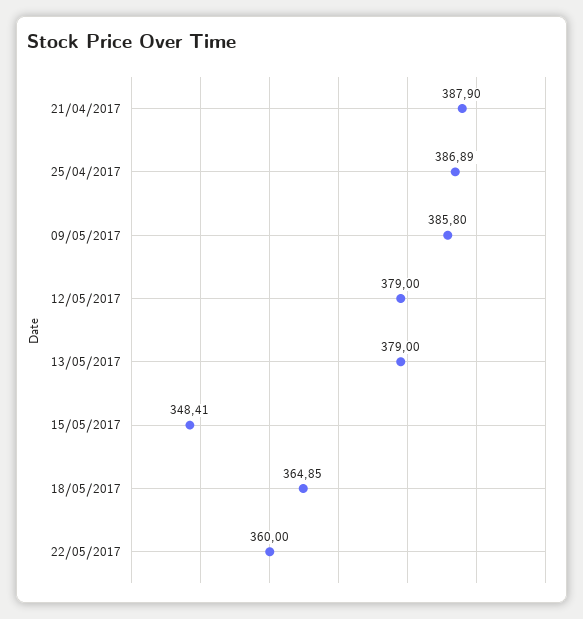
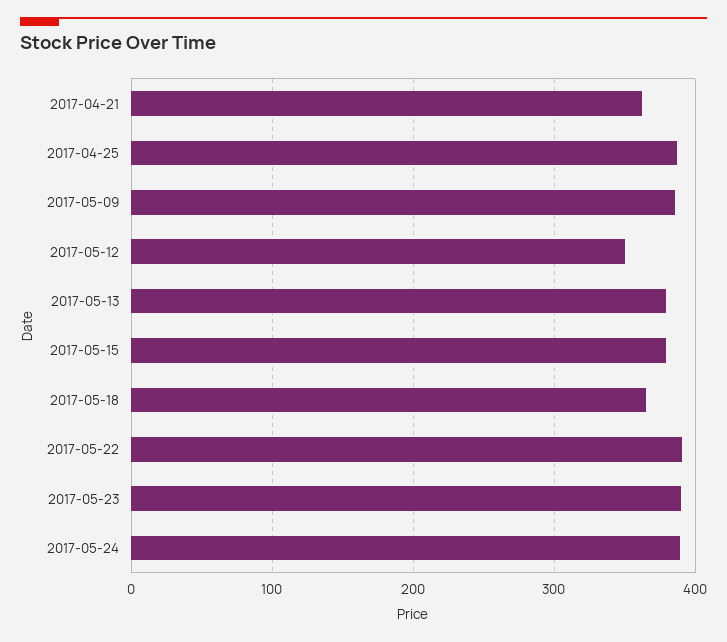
21/04/2017: 387.9 -> 360
12/05/2017: 379 -> 350
15/05/2017: 348.41 -> 380
22/05/2017: 360 -> 390
2017-05-23: none -> 390
2017-05-24: none -> 390

